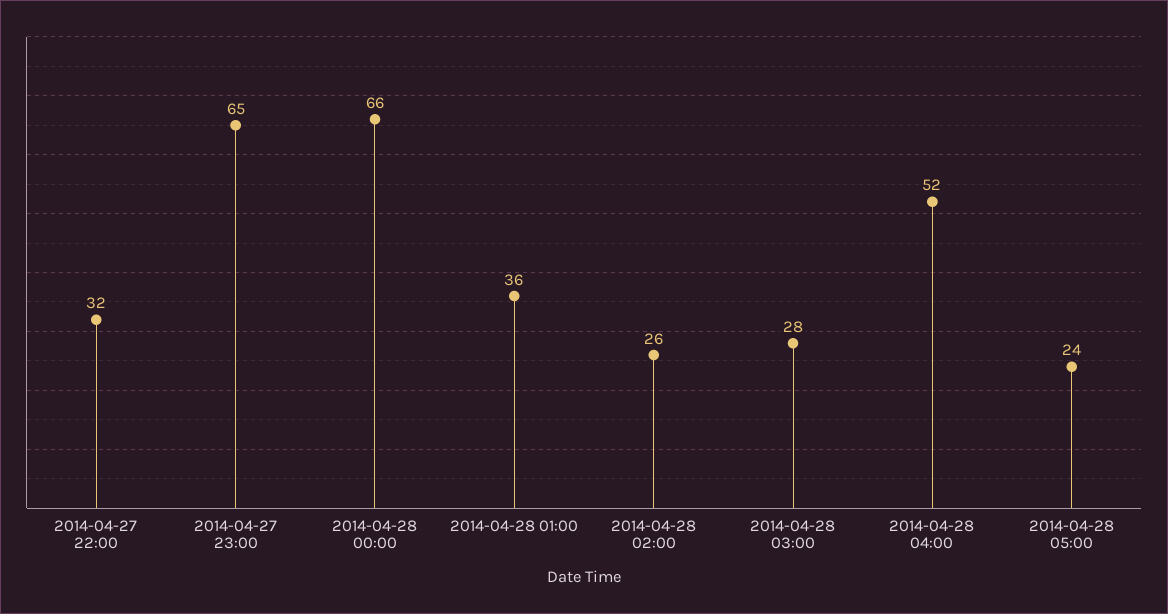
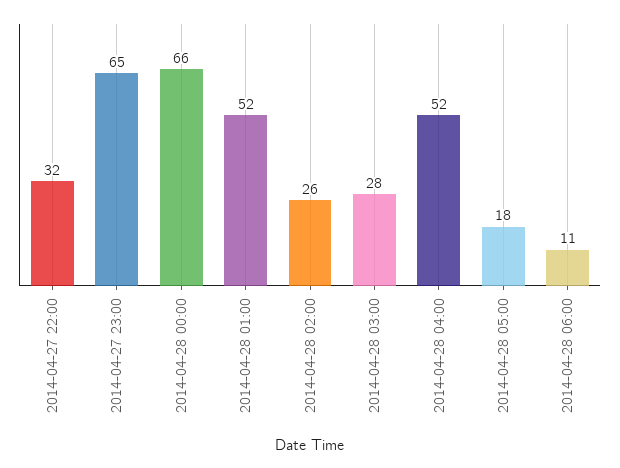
2014-04-28 01:00: 36 -> 52
2014-04-28 05:00: 24 -> 18
2014-04-28 06:00: none -> 11

